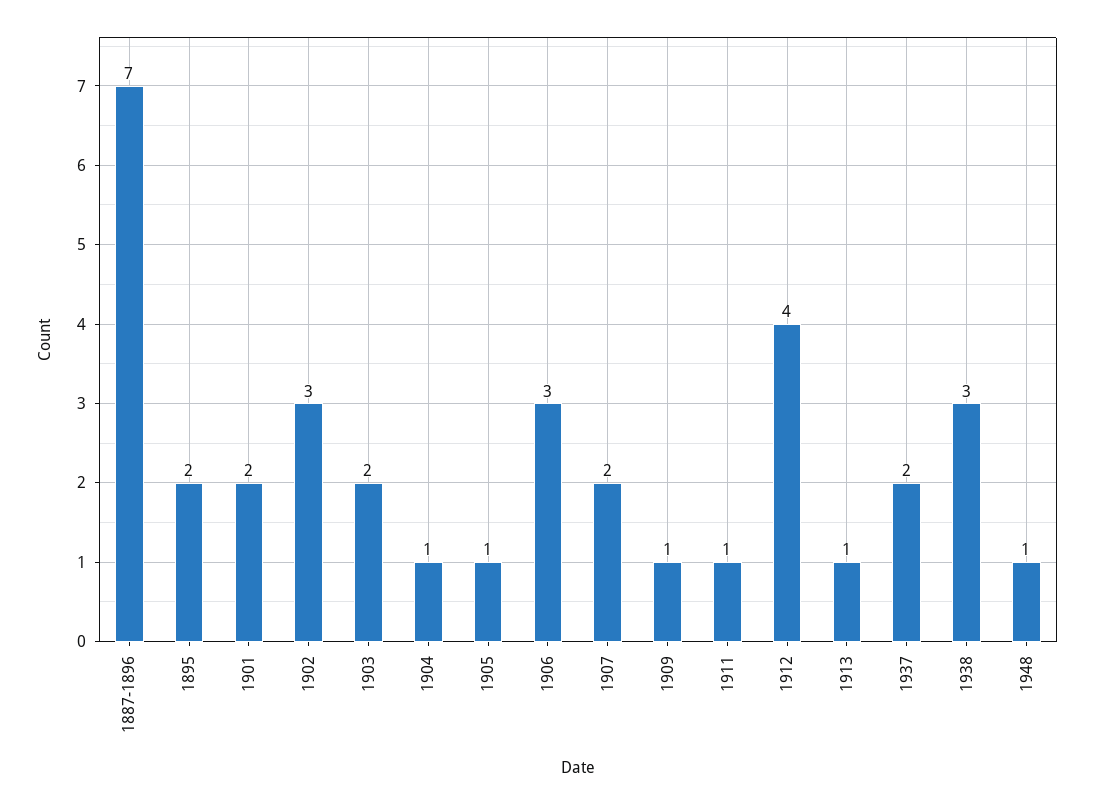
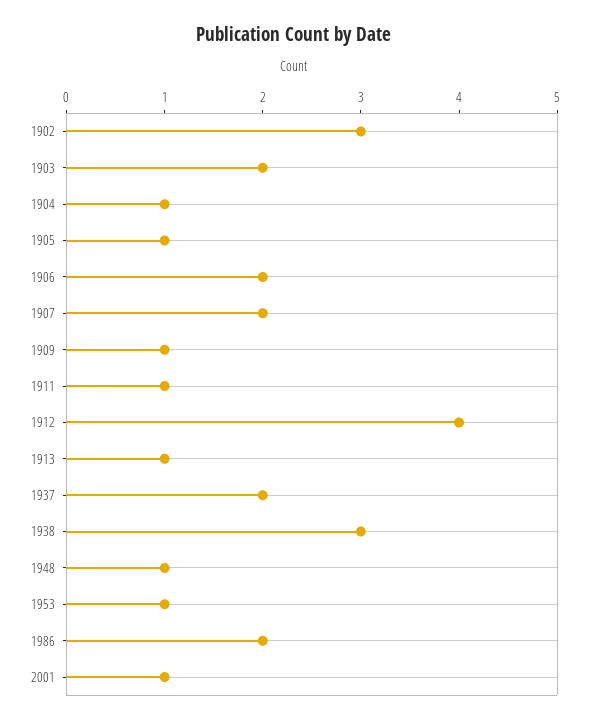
1887-1896: 7 -> none
1895: 2 -> none
1901: 2 -> none
1906: 3 -> 2
1953: none -> 1
1986: none -> 2
2001: none -> 1

